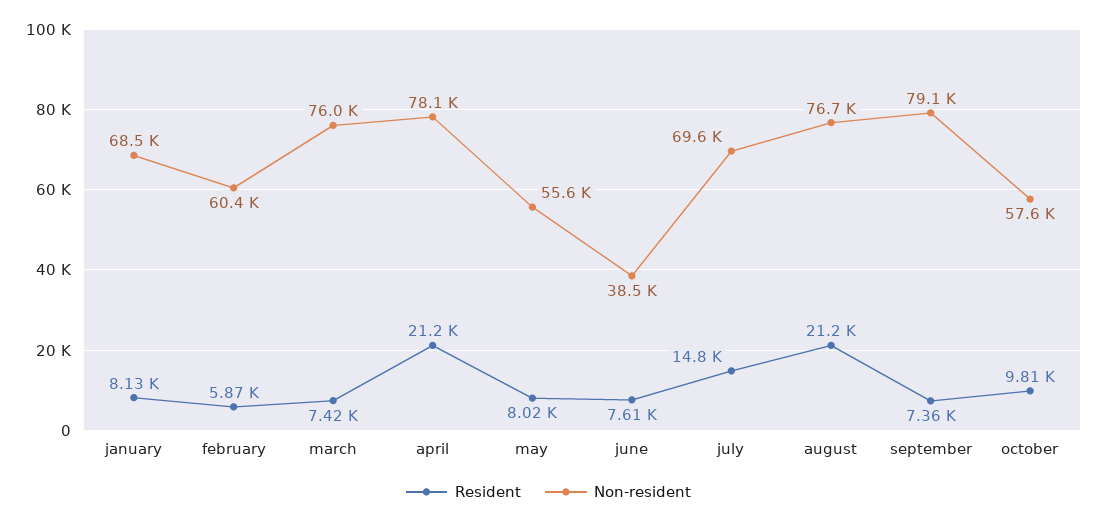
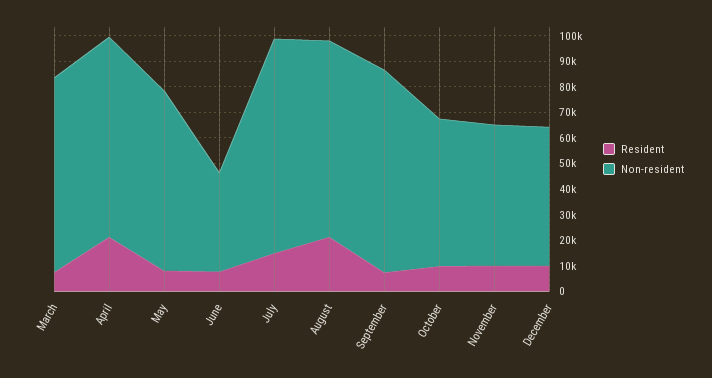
Resident, january: 8130 -> none
Non-resident, january: 68500 -> none
Resident, february: 5870 -> none
Non-resident, february: 60400 -> none
Non-resident, may: 55600 -> 70000
Non-resident, july: 69600 -> 85000
Resident, November: none -> 10000
Non-resident, November: none -> 55000
Resident, December: none -> 10000
Non-resident, December: none -> 55000

